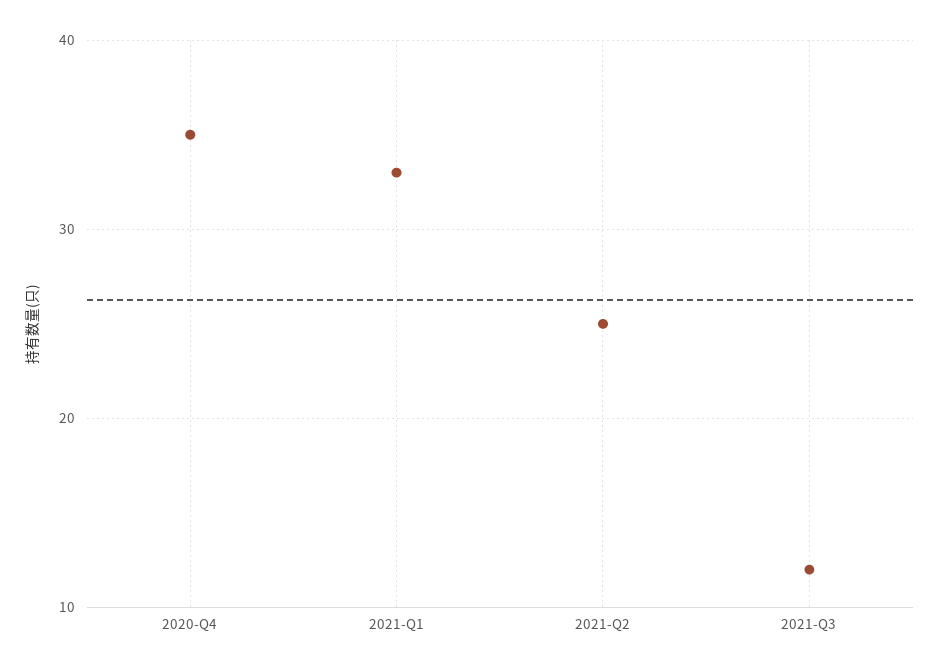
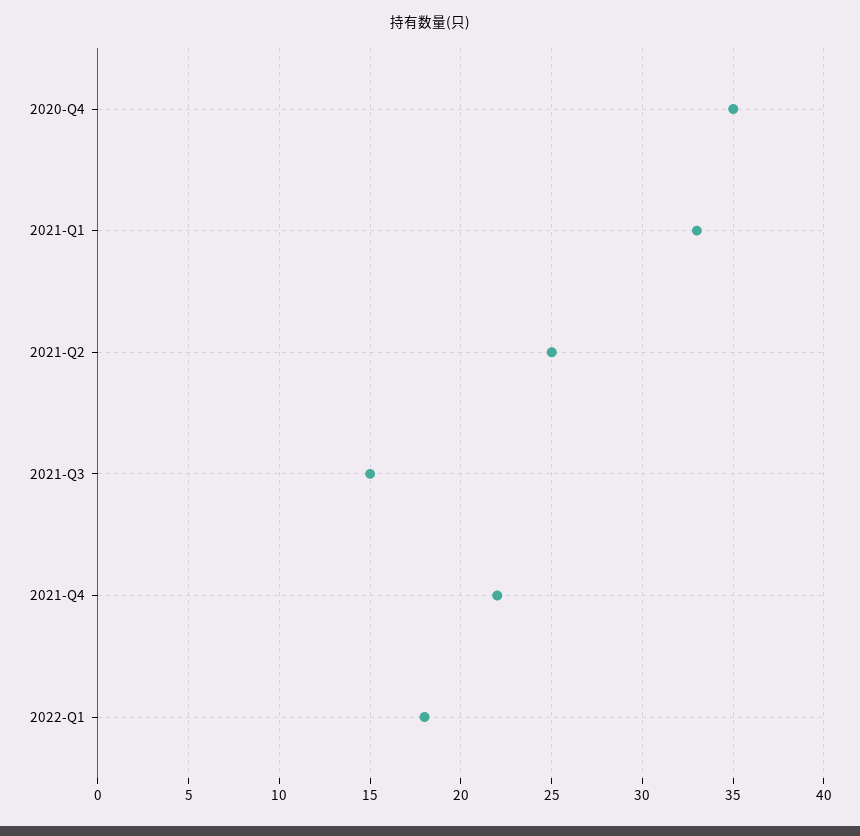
2021-Q3: 12 -> 15
2021-Q4: none -> 22
2022-Q1: none -> 18

